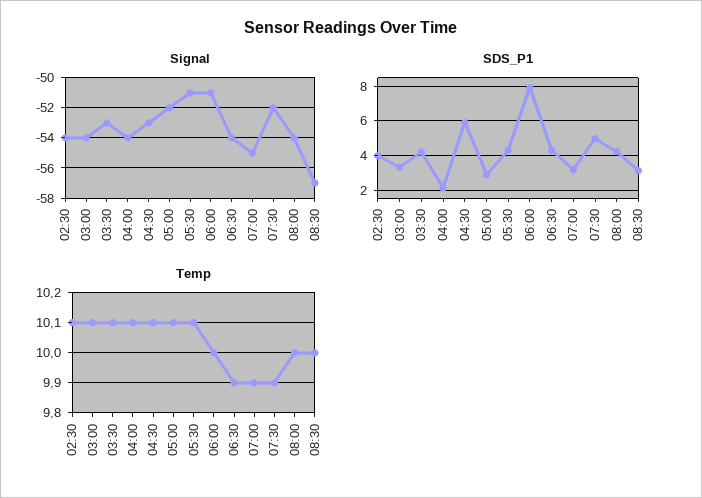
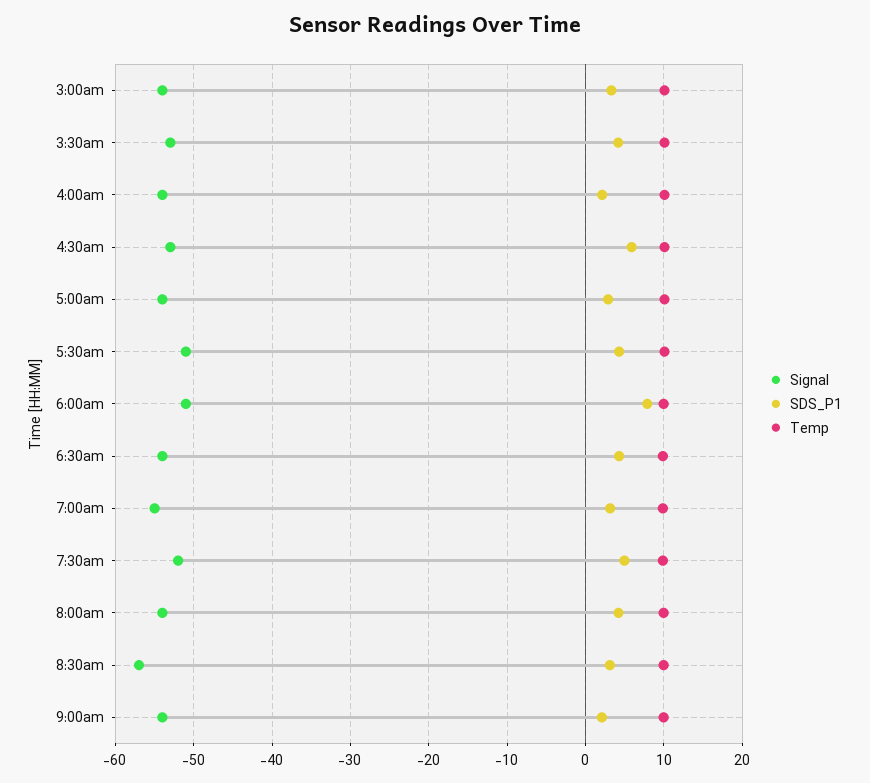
Signal, 02:30: -54 -> none
Signal, 05:00: -52 -> -54
SDS_P1, 02:30: 4 -> none
Temp, 02:30: 10.1 -> none
Signal, 9:00am: none -> -54
SDS_P1, 9:00am: none -> 2
Temp, 9:00am: none -> 10

